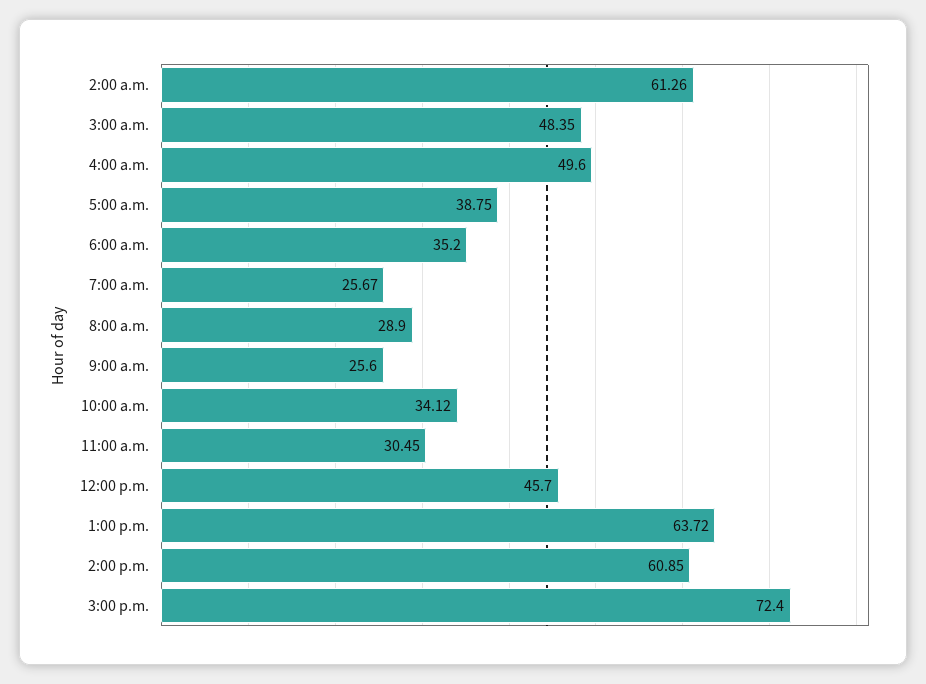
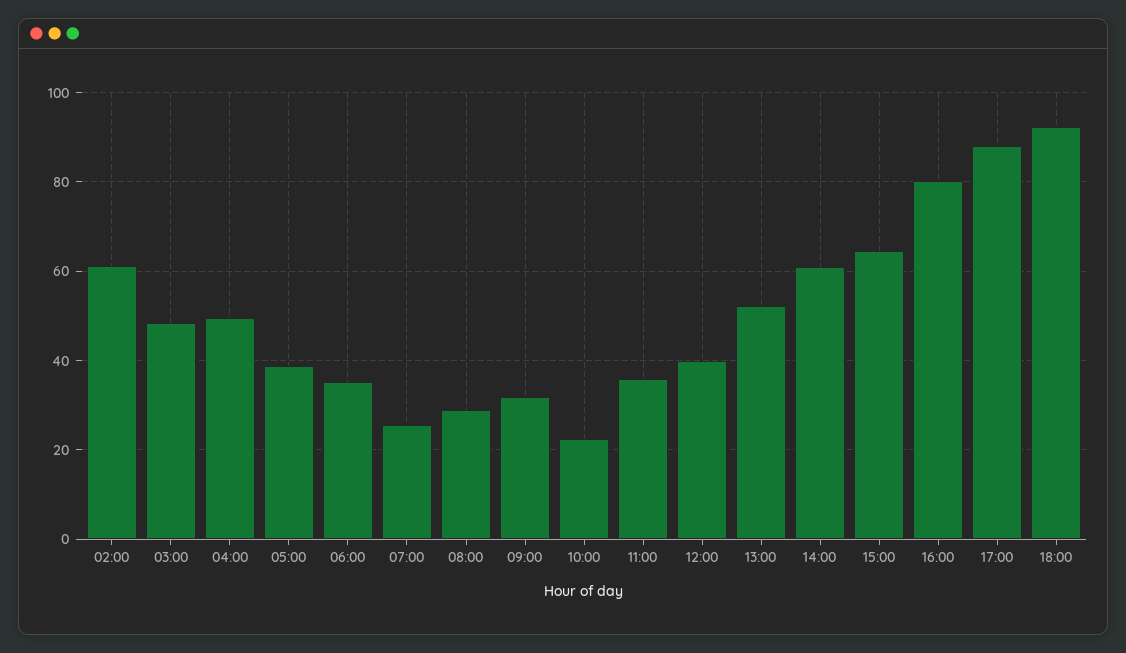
9:00 a.m.: 25.6 -> 32
10:00 a.m.: 34.12 -> 22
11:00 a.m.: 30.45 -> 36
12:00 p.m.: 45.7 -> 40
1:00 p.m.: 63.72 -> 52
3:00 p.m.: 72.4 -> 64
16:00: none -> 80
17:00: none -> 88
18:00: none -> 92

